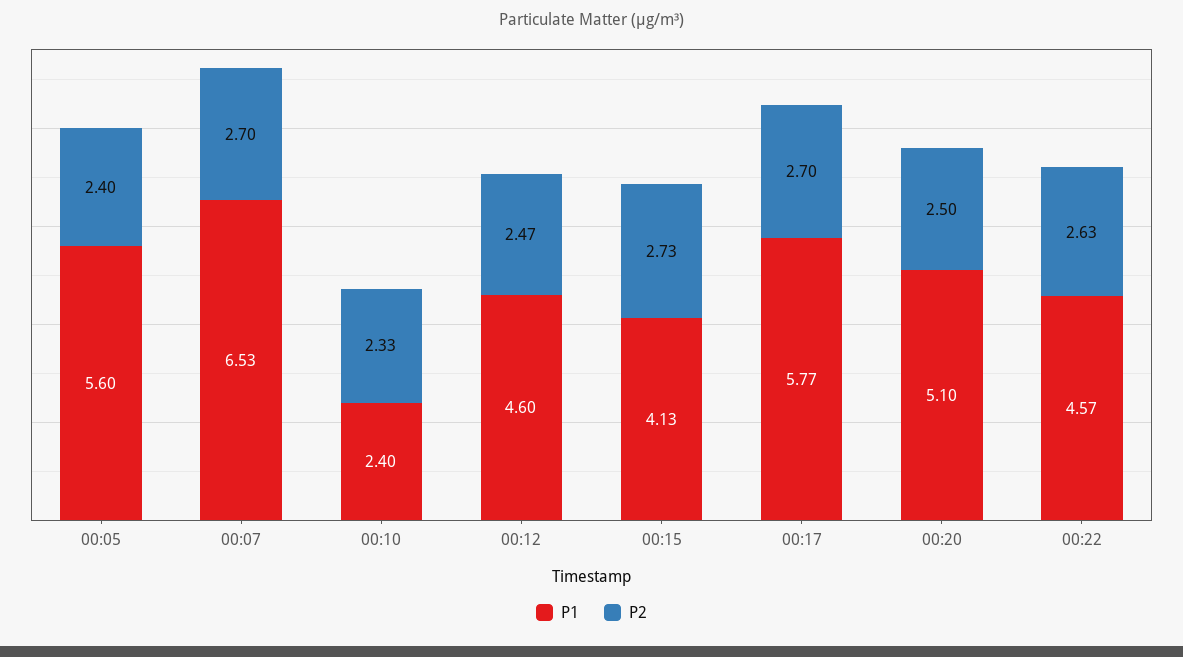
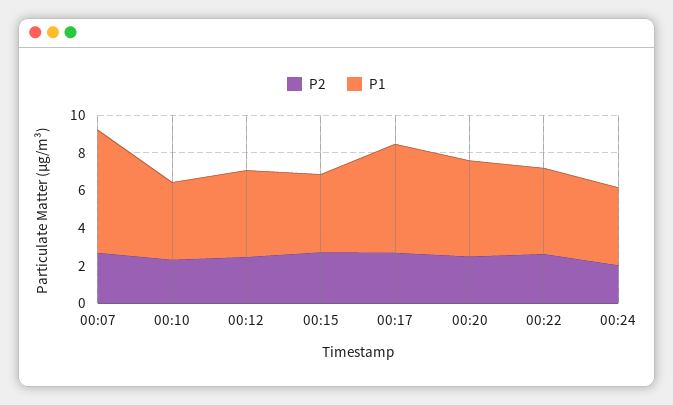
P1, 00:05: 5.6 -> none
P2, 00:05: 2.4 -> none
P1, 00:10: 2.4 -> 4
P2, 00:24: none -> 2
P1, 00:24: none -> 4

